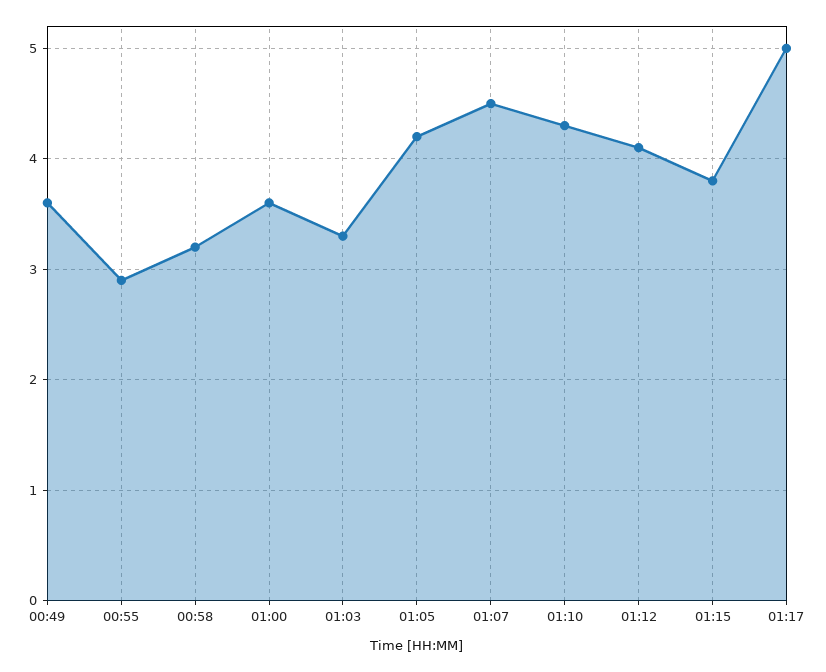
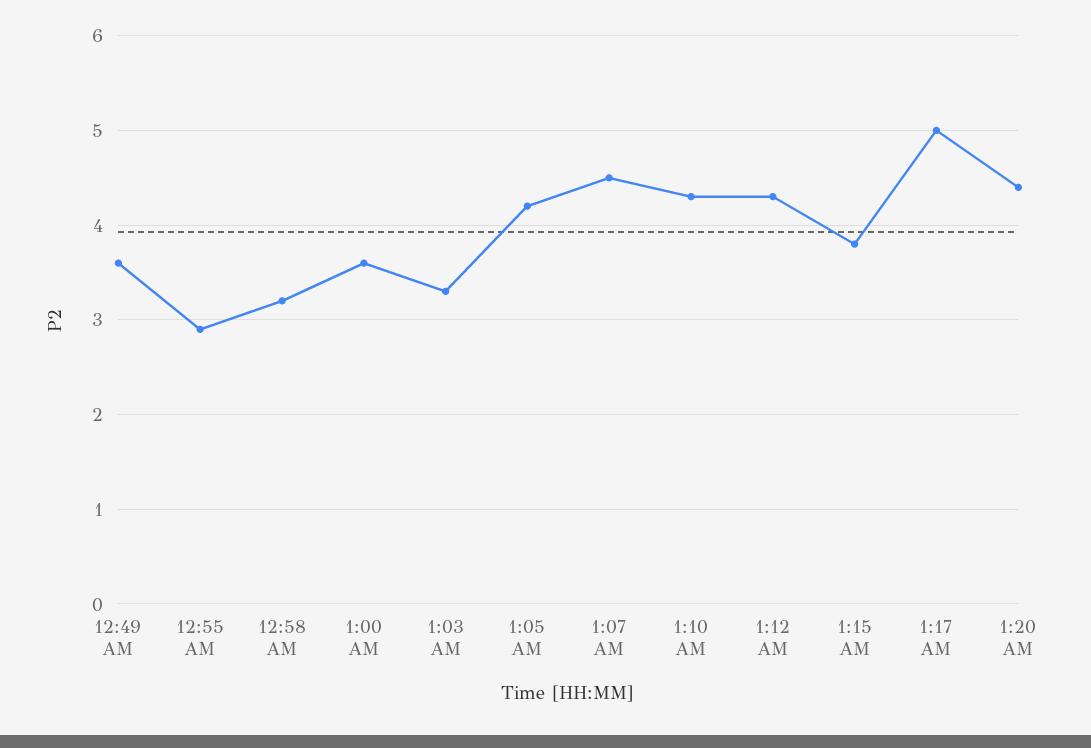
01:12: 4.1 -> 4.3
1:20 AM: none -> 4.4

